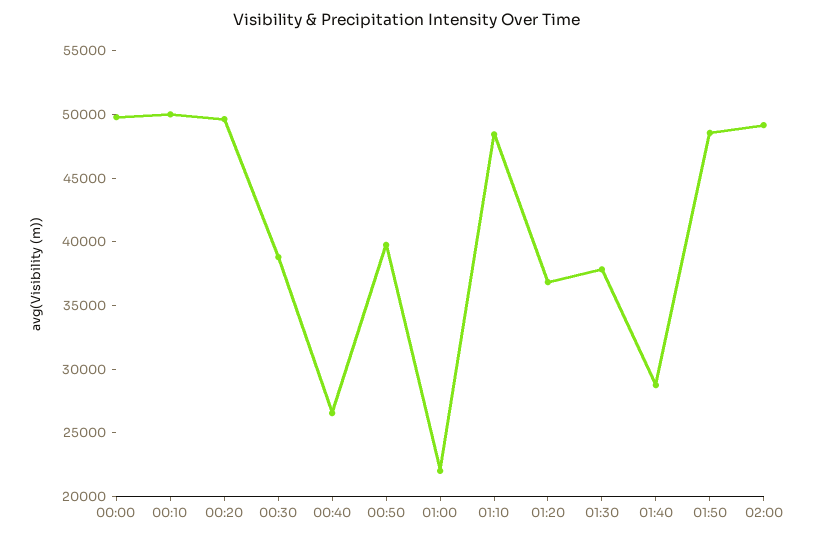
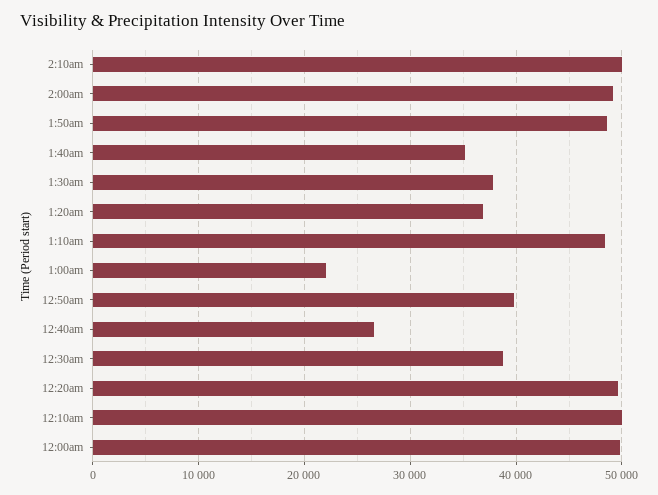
01:40: 29000 -> 35000
2:10am: none -> 50000

